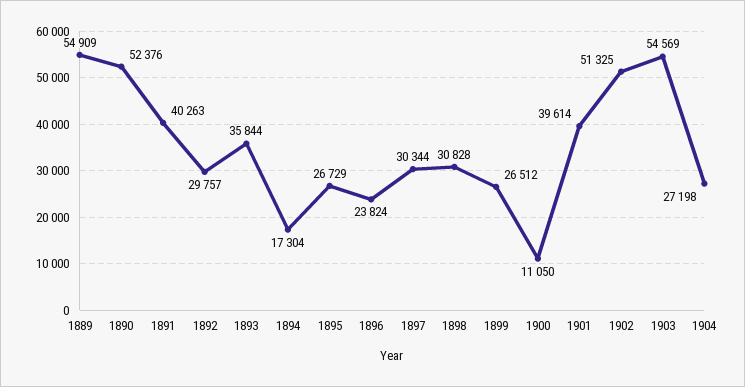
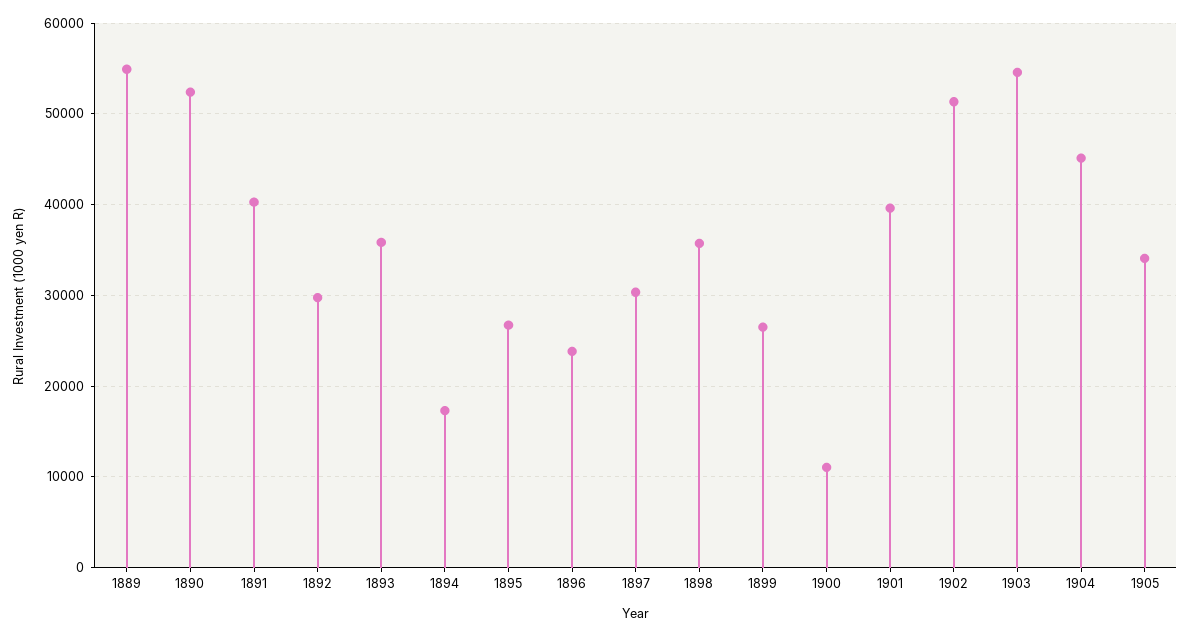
1898: 30828 -> 36000
1904: 27198 -> 45000
1905: none -> 34000

